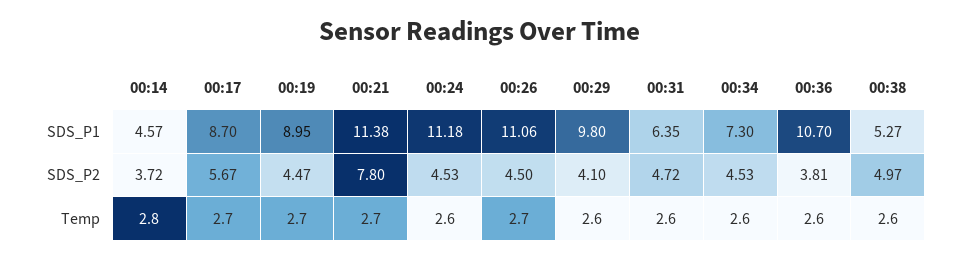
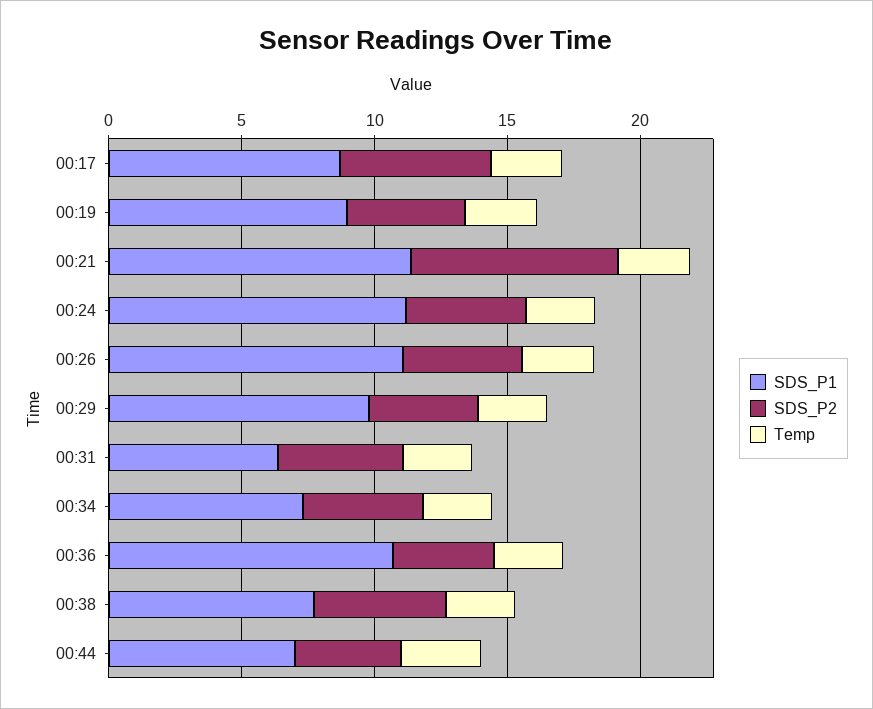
SDS_P1, 00:14: 4.57 -> none
SDS_P1, 00:38: 5.27 -> 8
SDS_P2, 00:14: 3.72 -> none
Temp, 00:14: 2.8 -> none
SDS_P1, 00:44: none -> 7
SDS_P2, 00:44: none -> 4
Temp, 00:44: none -> 3

